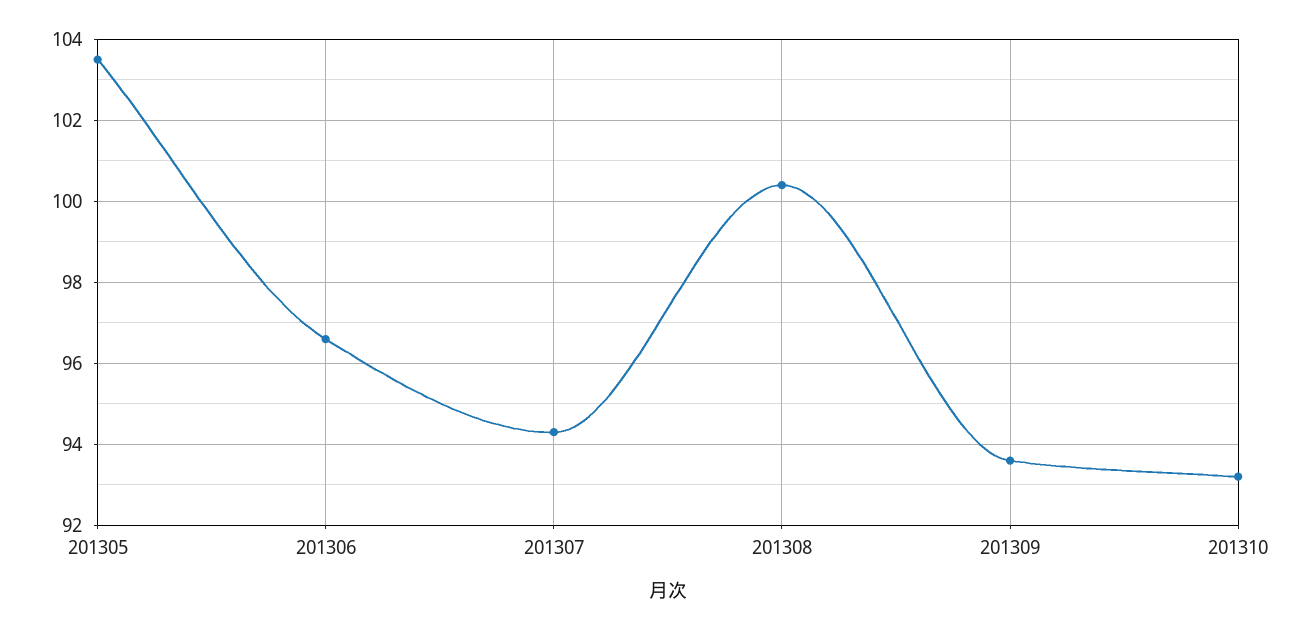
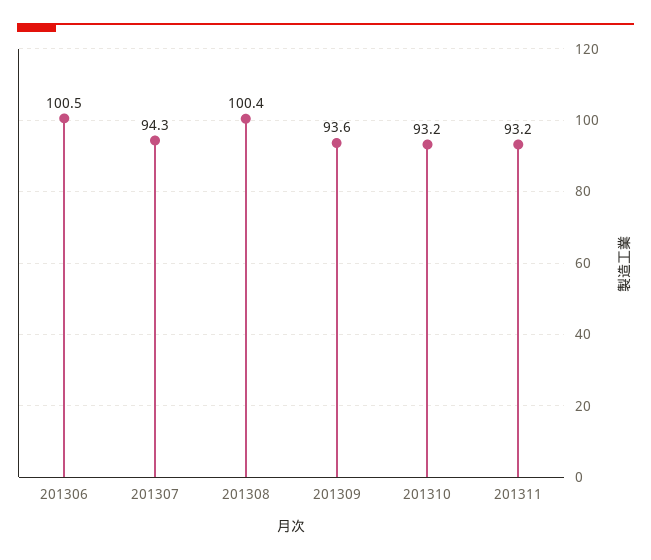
201305: 103.5 -> none
201306: 96.5 -> 100.5
201311: none -> 93.2

